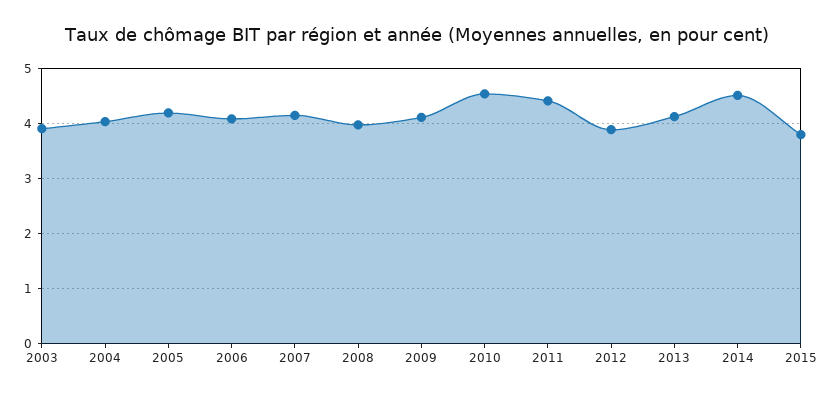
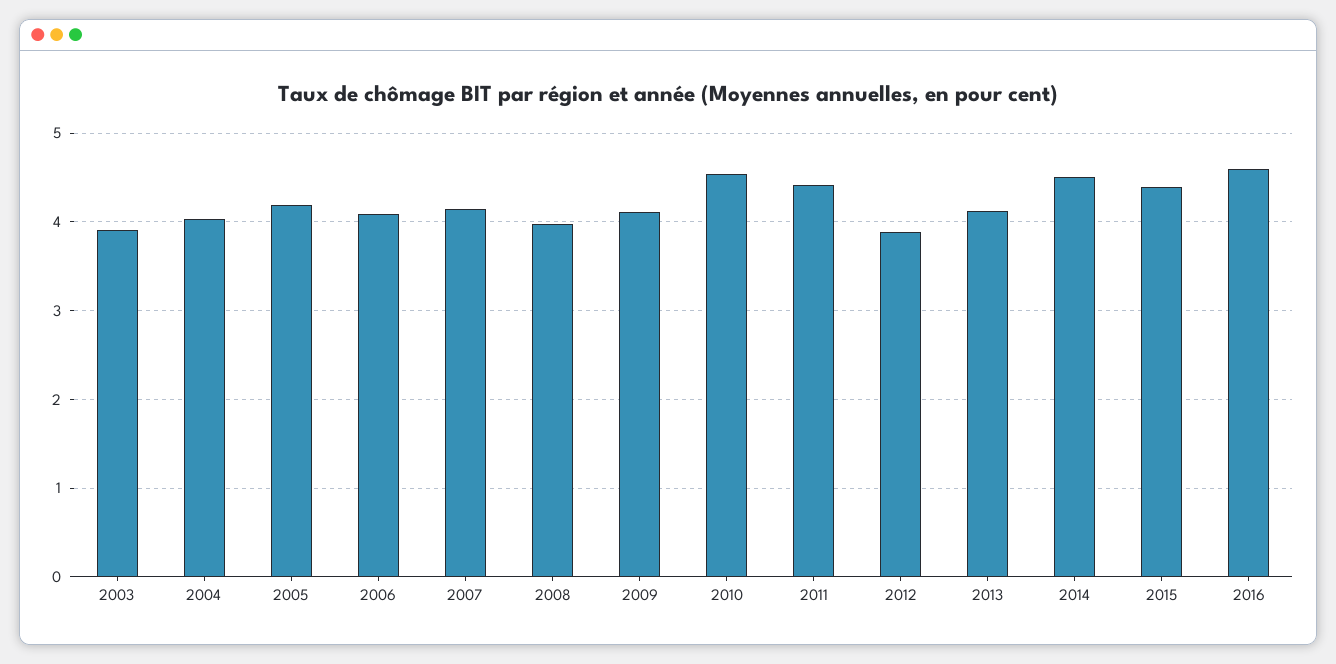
2015: 3.8 -> 4.4
2016: none -> 4.6

